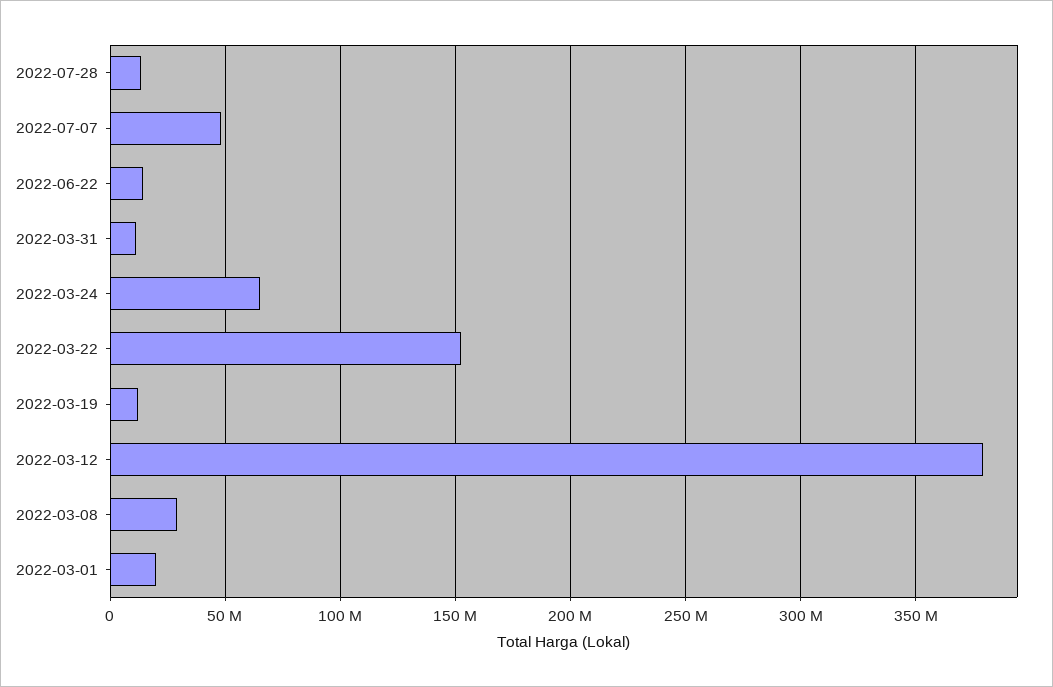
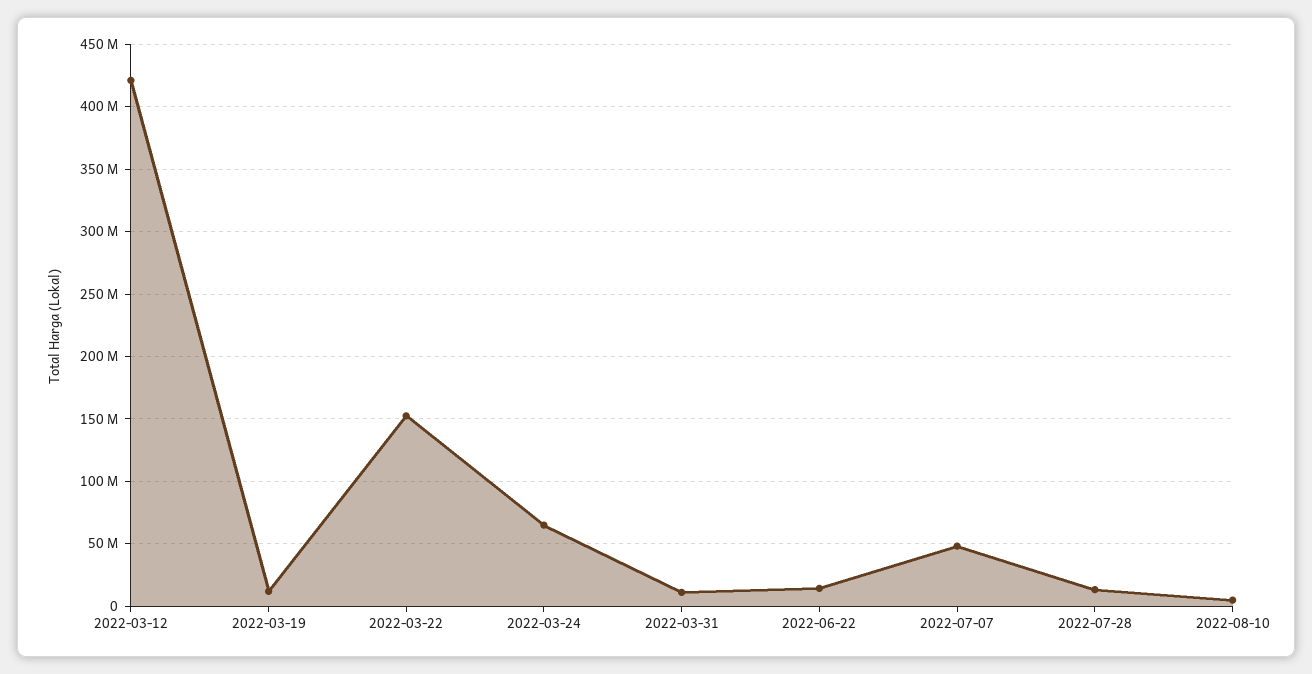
2022-03-12: 380000000 -> 420000000
2022-03-08: 30000000 -> none
2022-03-01: 20000000 -> none
2022-08-10: none -> 5000000

